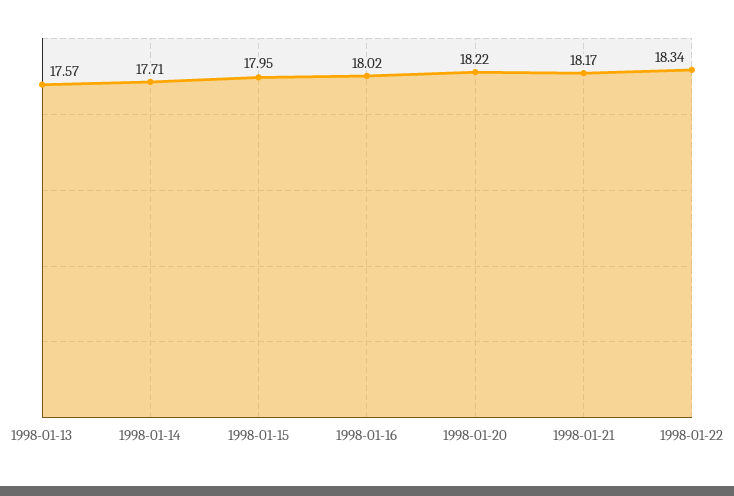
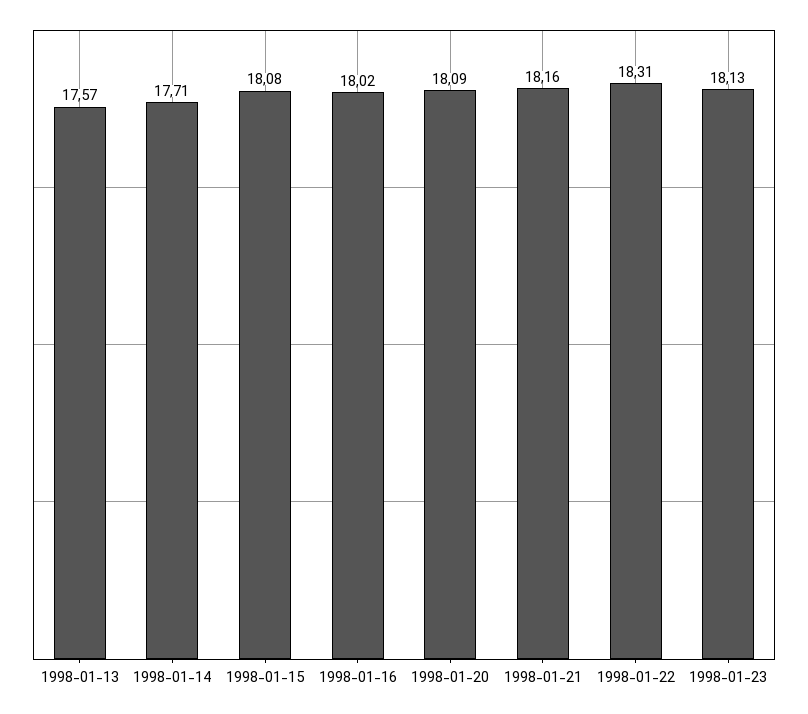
1998-01-15: 17.95 -> 18.08
1998-01-20: 18.22 -> 18.09
1998-01-21: 18.17 -> 18.16
1998-01-22: 18.34 -> 18.31
1998-01-23: none -> 18.13

